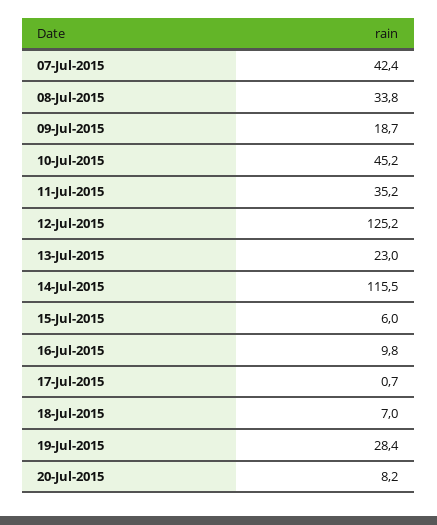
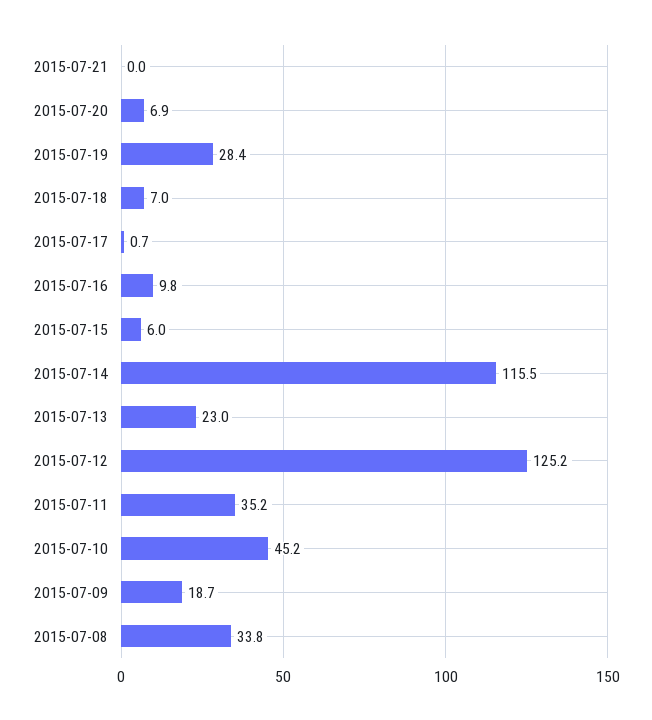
07-Jul-2015: 42.4 -> none
20-Jul-2015: 8.2 -> 6.9
2015-07-21: none -> 0

